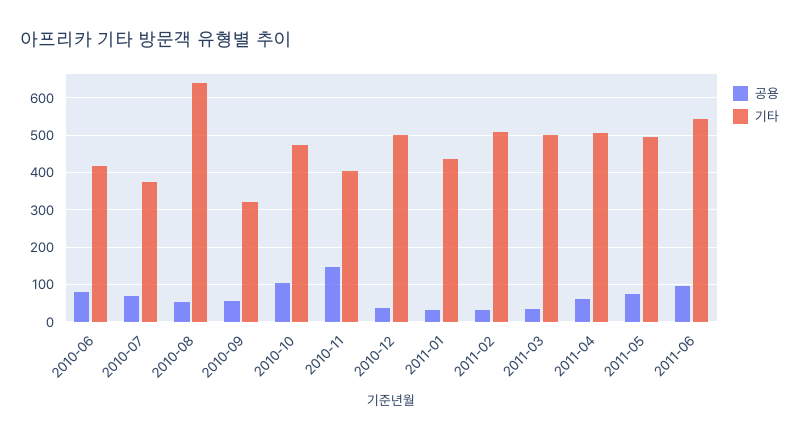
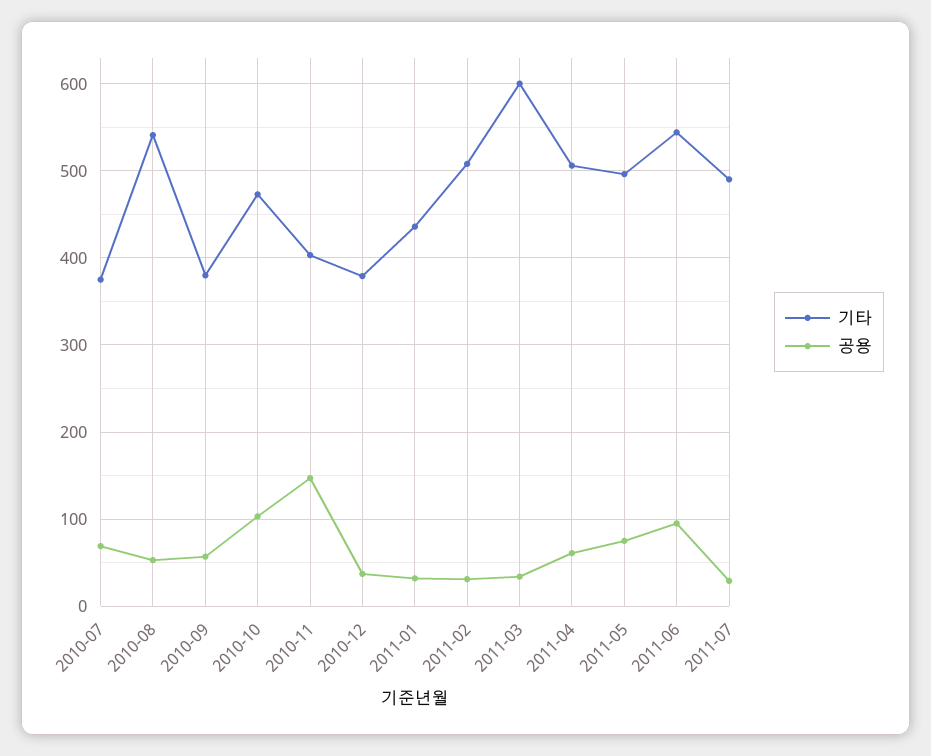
공용, 2010-06: 80 -> none
기타, 2010-06: 420 -> none
기타, 2010-08: 640 -> 540
기타, 2010-09: 320 -> 380
기타, 2010-12: 500 -> 380
기타, 2011-03: 500 -> 600
기타, 2011-07: none -> 490
공용, 2011-07: none -> 30

